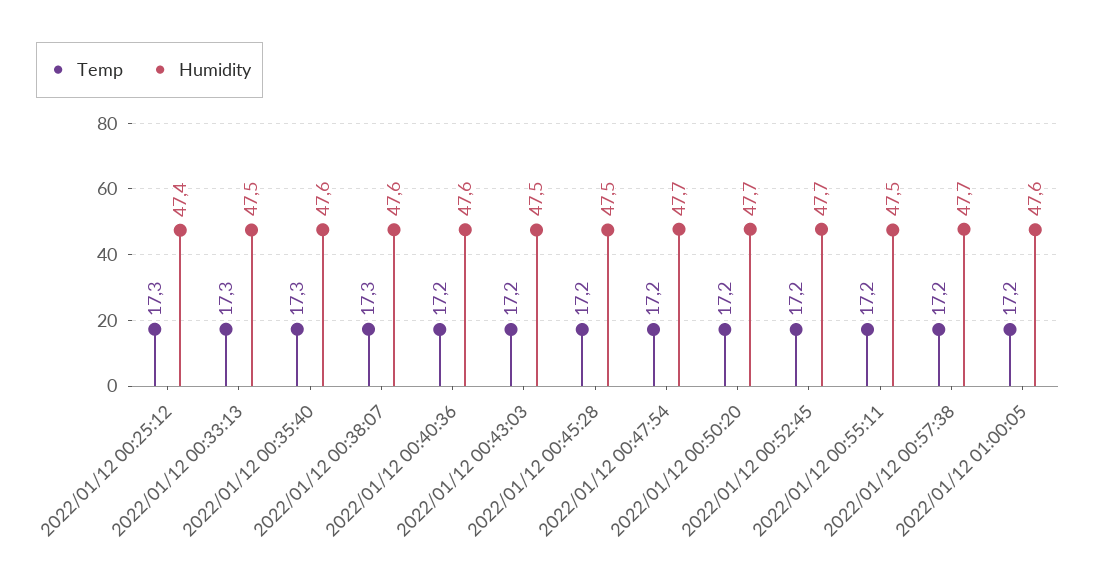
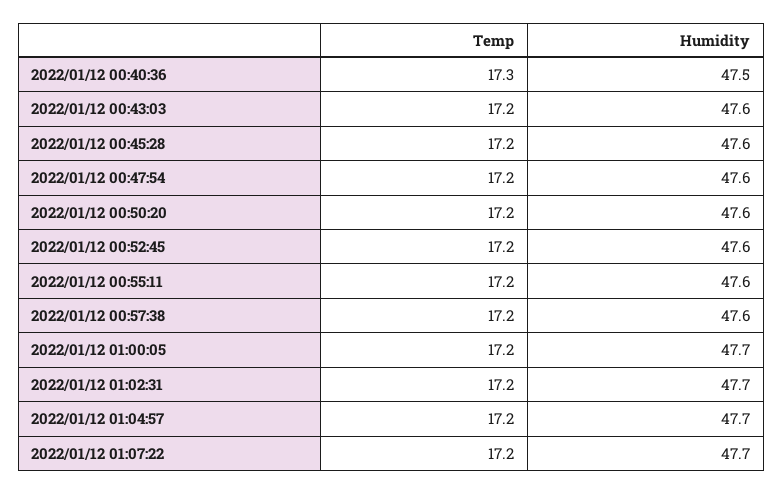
Temp, 2022/01/12 00:25:12: 17.3 -> none
Humidity, 2022/01/12 00:25:12: 47.4 -> none
Temp, 2022/01/12 00:33:13: 17.3 -> none
Humidity, 2022/01/12 00:33:13: 47.5 -> none
Temp, 2022/01/12 00:35:40: 17.3 -> none
Humidity, 2022/01/12 00:35:40: 47.6 -> none
Temp, 2022/01/12 00:38:07: 17.3 -> none
Humidity, 2022/01/12 00:38:07: 47.6 -> none
Temp, 2022/01/12 00:40:36: 17.2 -> 17.3
Humidity, 2022/01/12 00:40:36: 47.6 -> 47.5
Humidity, 2022/01/12 00:43:03: 47.5 -> 47.6
Humidity, 2022/01/12 00:45:28: 47.5 -> 47.6
Humidity, 2022/01/12 00:47:54: 47.7 -> 47.6
Humidity, 2022/01/12 00:50:20: 47.7 -> 47.6
Humidity, 2022/01/12 00:52:45: 47.7 -> 47.6
Humidity, 2022/01/12 00:55:11: 47.5 -> 47.6
Humidity, 2022/01/12 00:57:38: 47.7 -> 47.6
Humidity, 2022/01/12 01:00:05: 47.6 -> 47.7
Temp, 2022/01/12 01:02:31: none -> 17.2
Humidity, 2022/01/12 01:02:31: none -> 47.7
Temp, 2022/01/12 01:04:57: none -> 17.2
Humidity, 2022/01/12 01:04:57: none -> 47.7
Temp, 2022/01/12 01:07:22: none -> 17.2
Humidity, 2022/01/12 01:07:22: none -> 47.7

